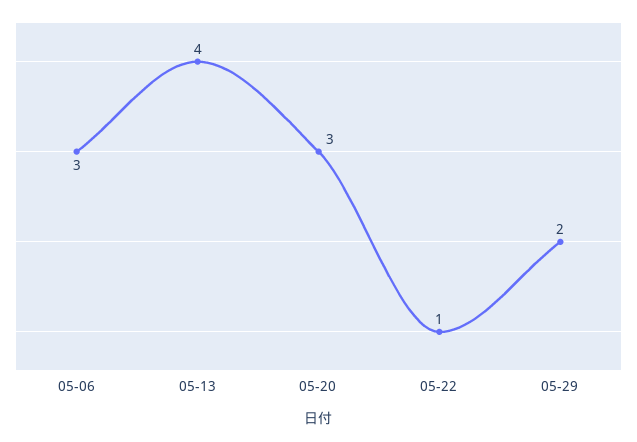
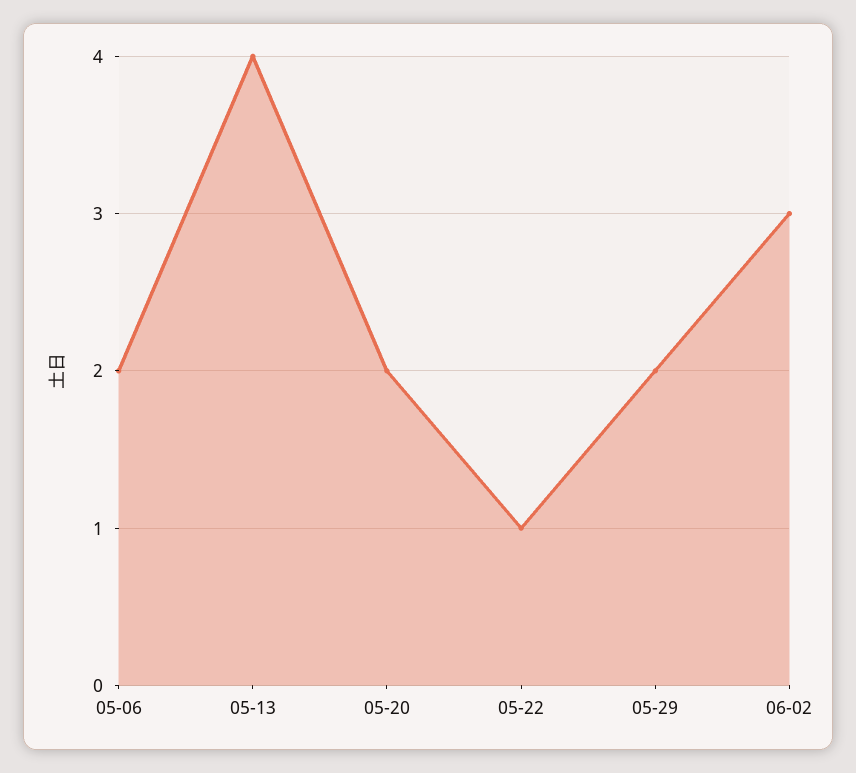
05-06: 3 -> 2
05-20: 3 -> 2
06-02: none -> 3

